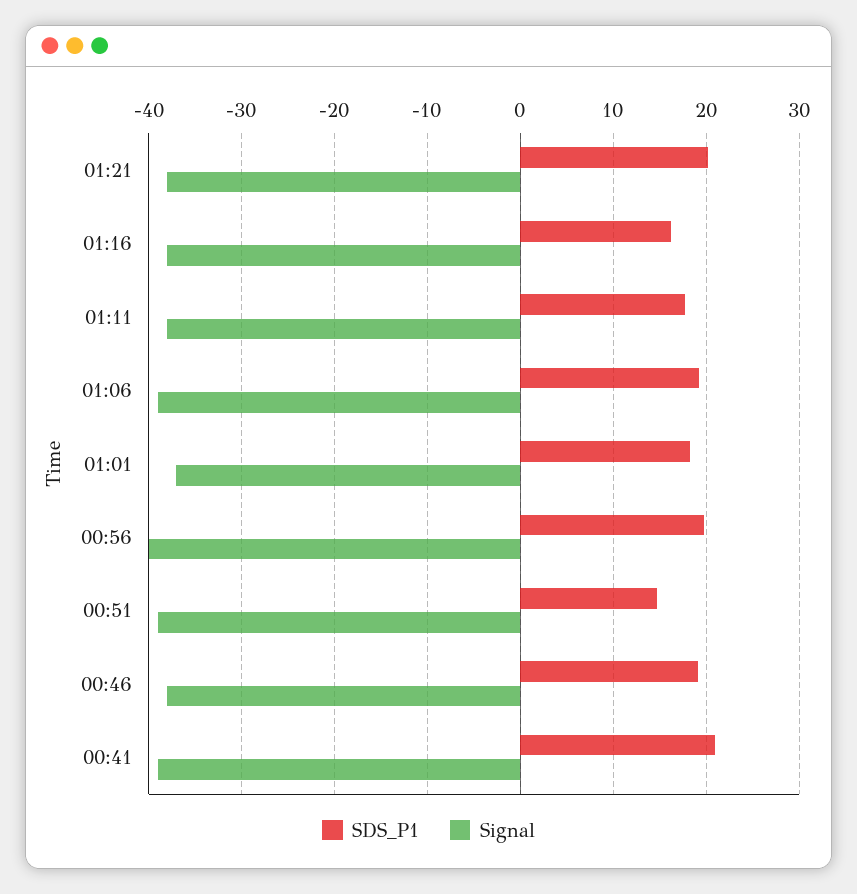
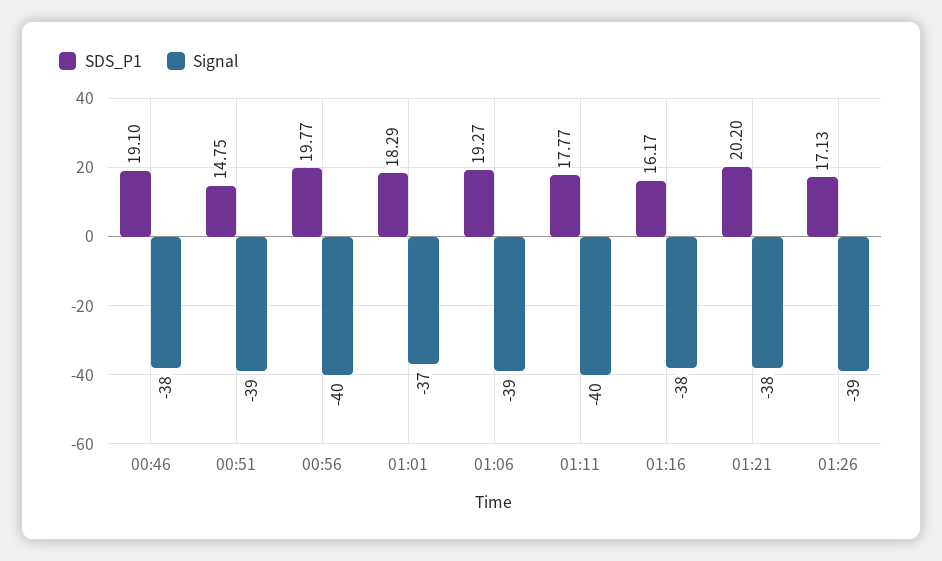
Signal, 01:11: -38 -> -40
SDS_P1, 00:41: 21 -> none
Signal, 00:41: -39 -> none
SDS_P1, 01:26: none -> 17.13
Signal, 01:26: none -> -39

